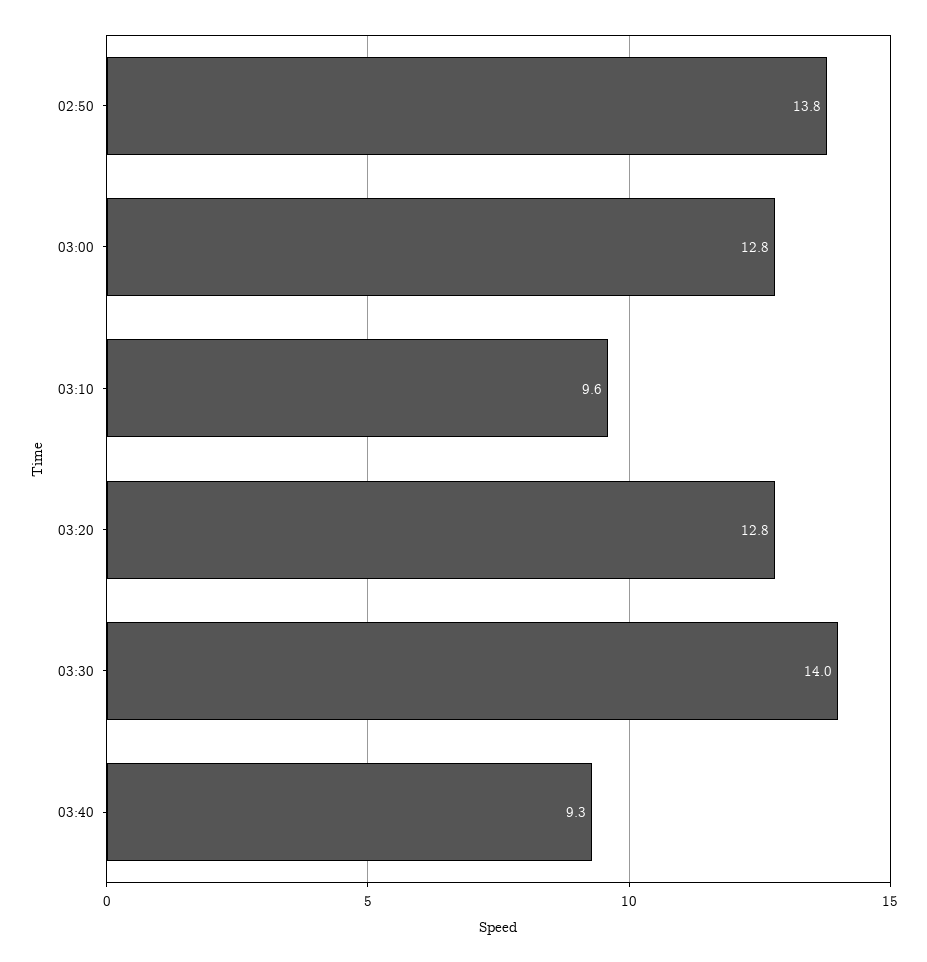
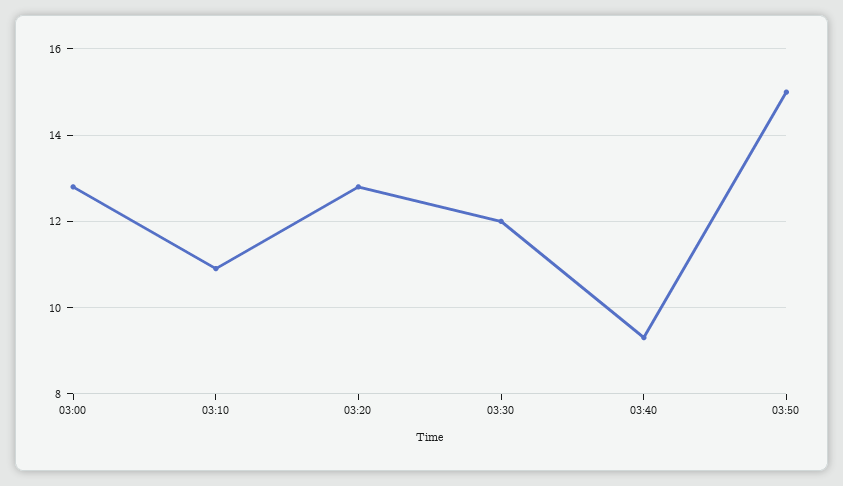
02:50: 13.8 -> none
03:10: 9.6 -> 11
03:30: 14 -> 12
03:50: none -> 15

